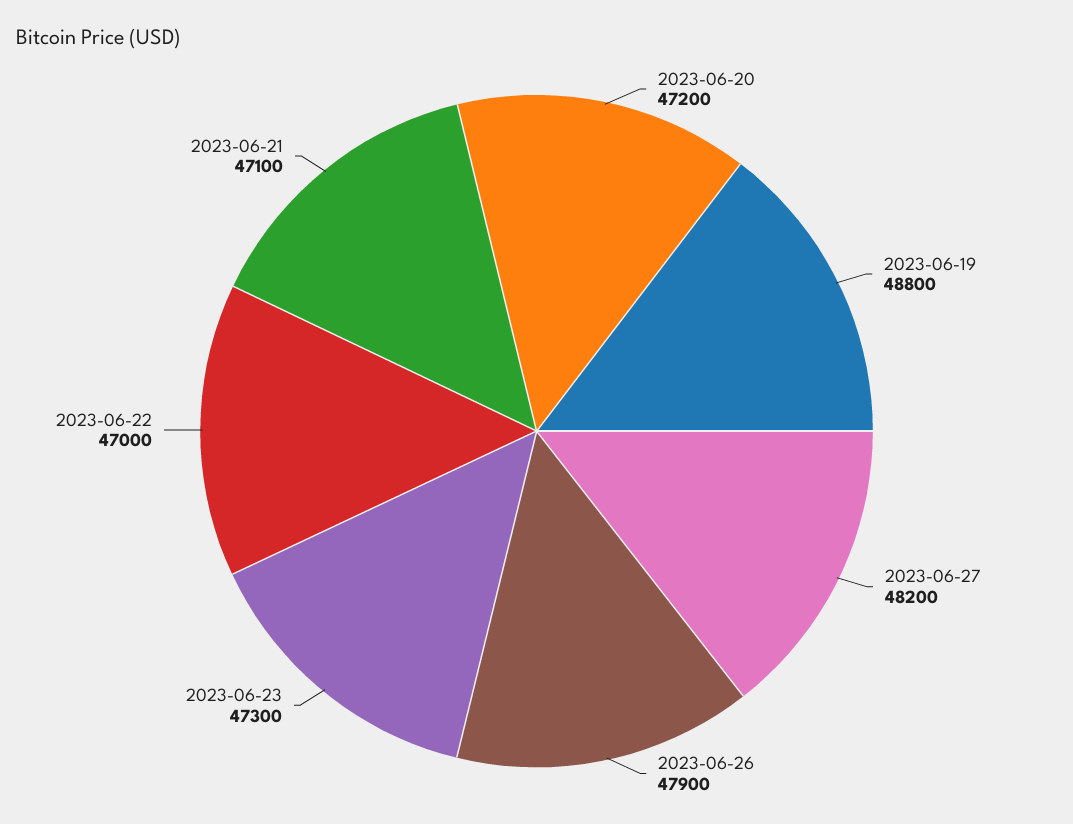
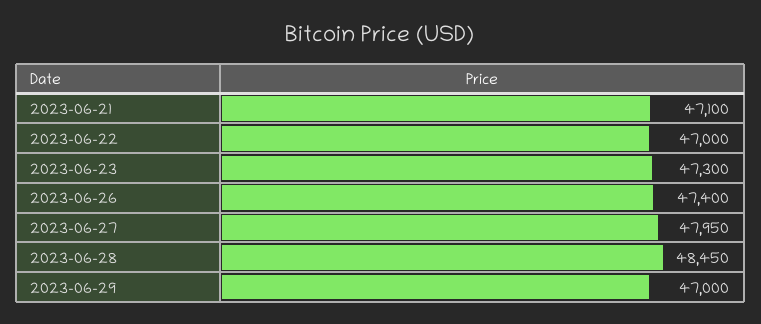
2023-06-20: 47200 -> none
2023-06-19: 48800 -> none
2023-06-27: 48200 -> 47950
2023-06-26: 47900 -> 47400
2023-06-28: none -> 48450
2023-06-29: none -> 47000

